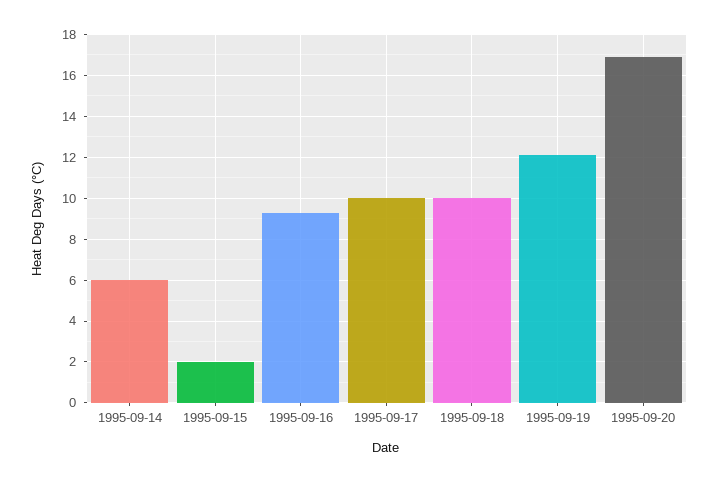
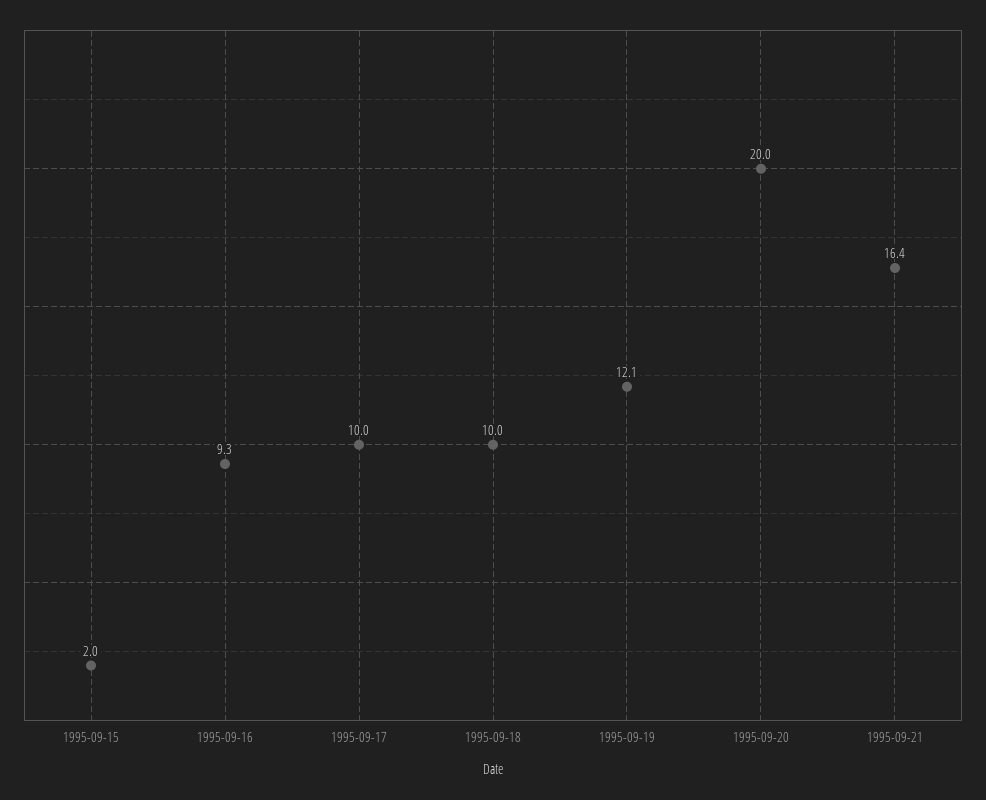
1995-09-14: 6 -> none
1995-09-20: 17 -> 20
1995-09-21: none -> 16.4

